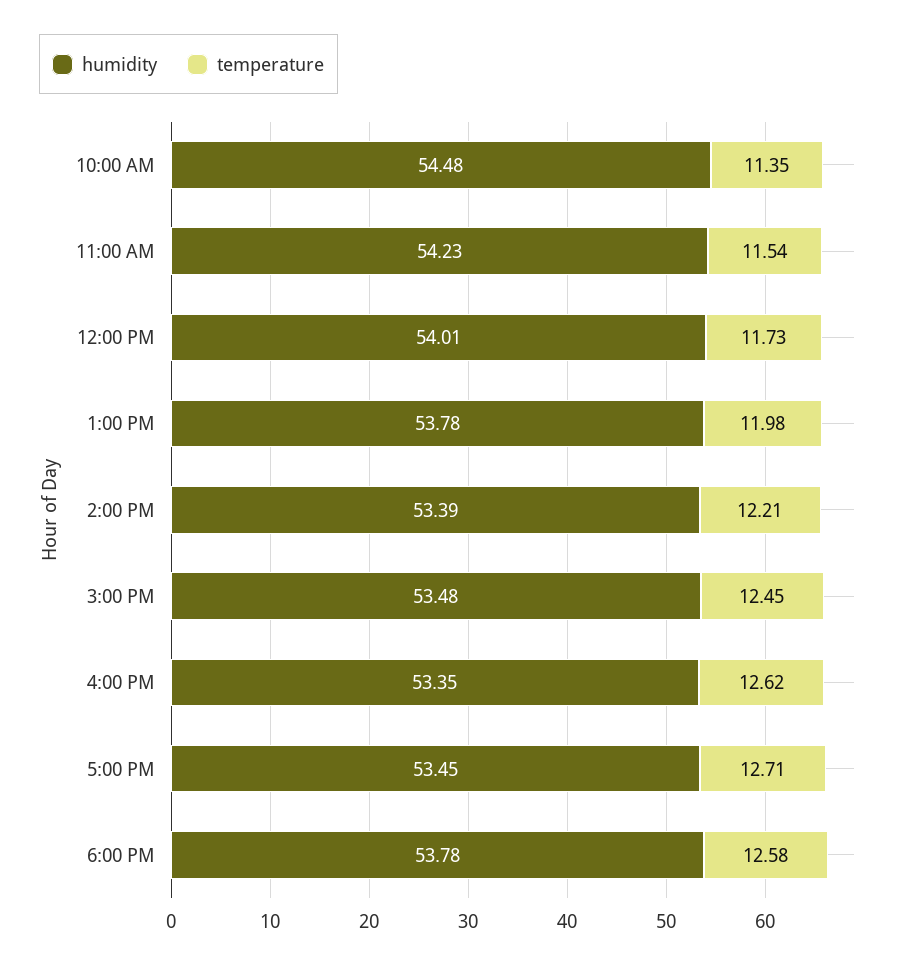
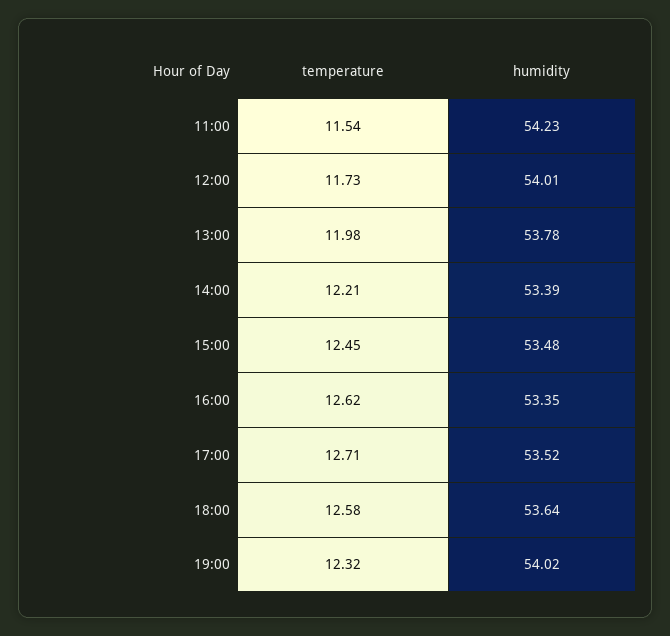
humidity, 10:00 AM: 54.48 -> none
temperature, 10:00 AM: 11.35 -> none
humidity, 5:00 PM: 53.45 -> 53.52
humidity, 6:00 PM: 53.78 -> 53.64
temperature, 19:00: none -> 12.32
humidity, 19:00: none -> 54.02

